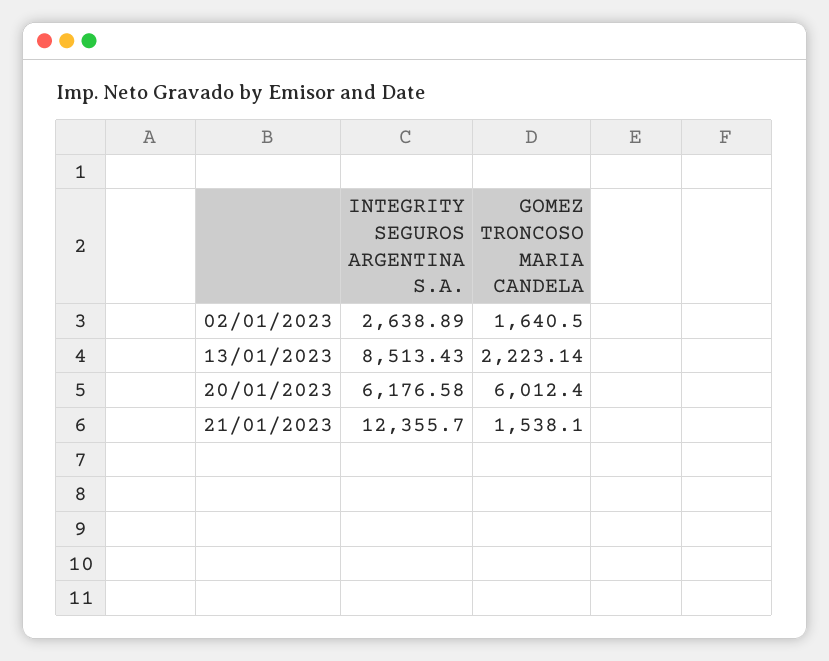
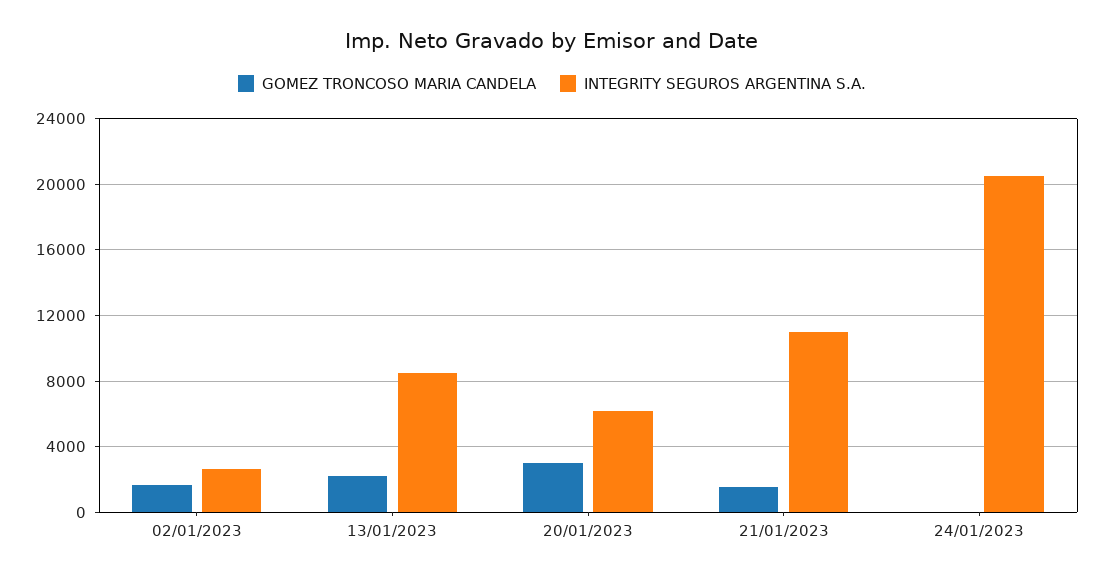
GOMEZ TRONCOSO MARIA CANDELA, 20/01/2023: 6012.4 -> 3000
INTEGRITY SEGUROS ARGENTINA S.A., 21/01/2023: 12355.7 -> 11000
GOMEZ TRONCOSO MARIA CANDELA, 24/01/2023: none -> 0
INTEGRITY SEGUROS ARGENTINA S.A., 24/01/2023: none -> 20500

